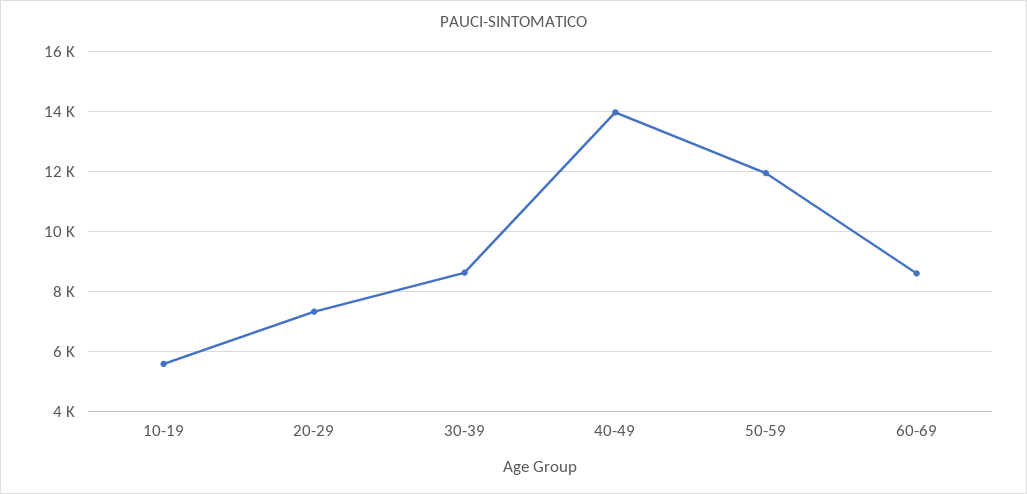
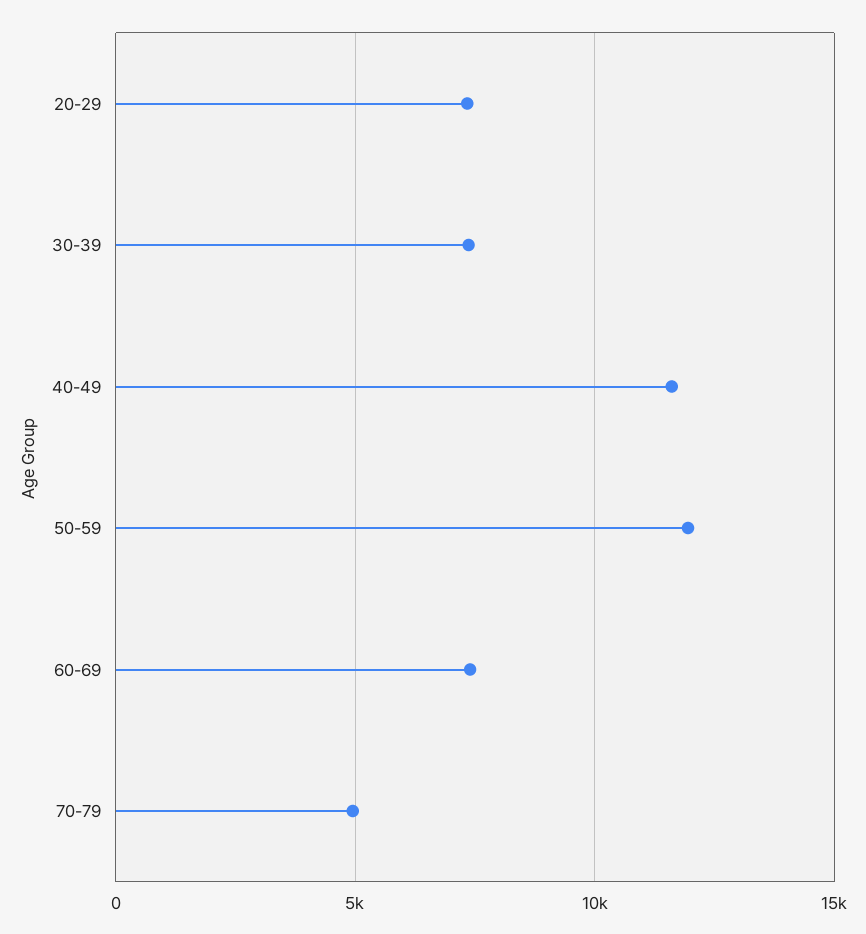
10-19: 5600 -> none
30-39: 8600 -> 7500
40-49: 14000 -> 11500
60-69: 8600 -> 7500
70-79: none -> 5000

